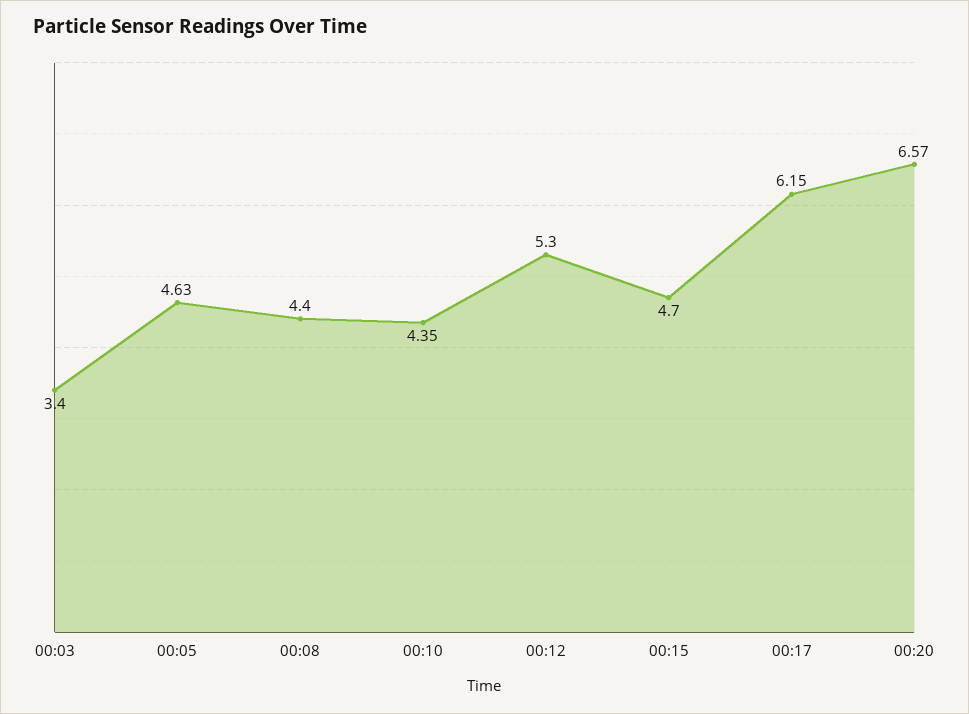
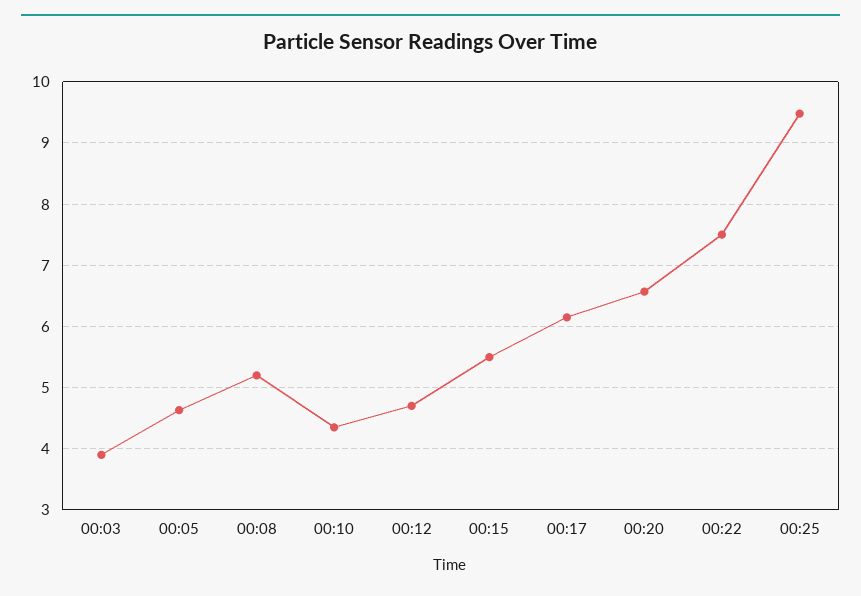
00:03: 3.4 -> 3.9
00:08: 4.4 -> 5.2
00:12: 5.3 -> 4.7
00:15: 4.7 -> 5.5
00:22: none -> 7.5
00:25: none -> 9.5

